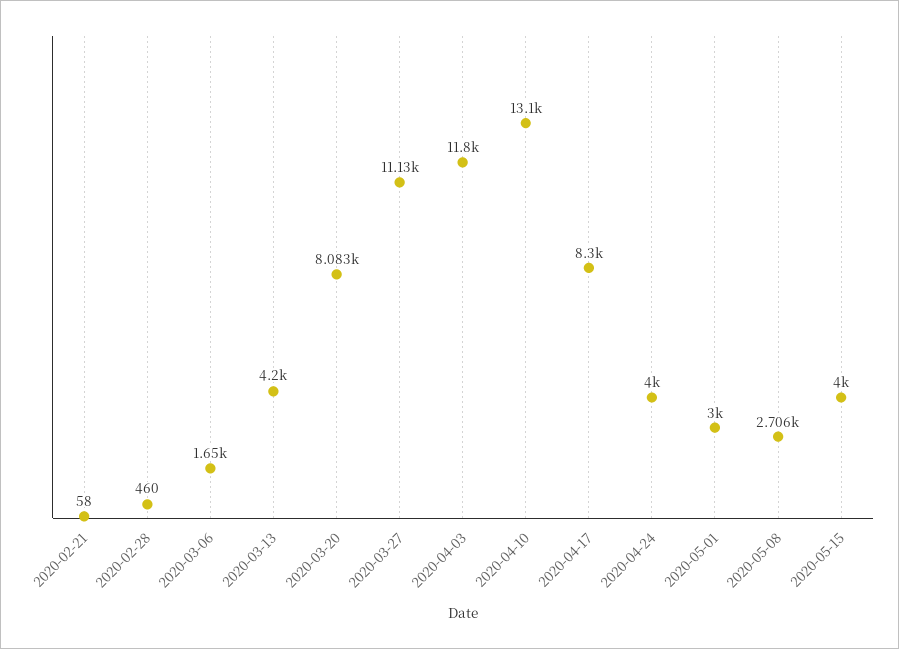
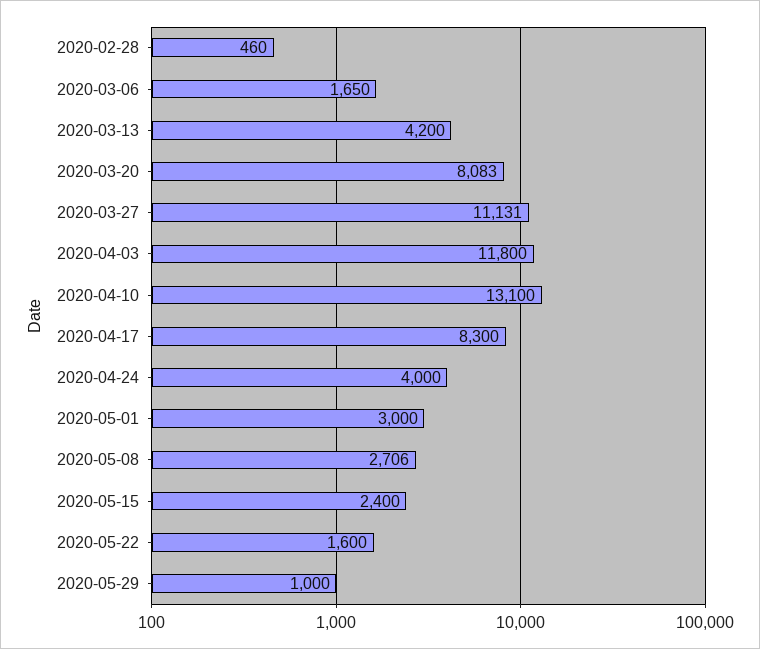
2020-02-21: 58 -> none
2020-05-15: 4000 -> 2400
2020-05-22: none -> 1600
2020-05-29: none -> 1000

